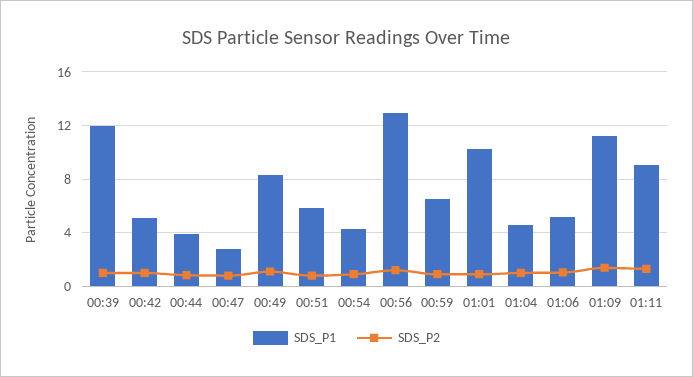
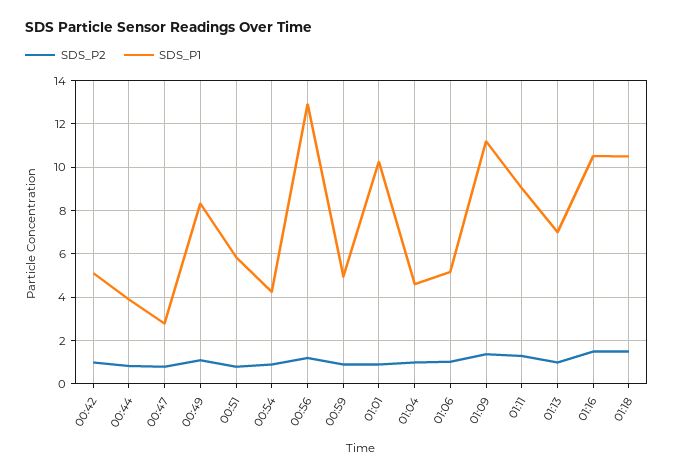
SDS_P1, 00:39: 12 -> none
SDS_P2, 00:39: 1 -> none
SDS_P1, 00:59: 6.5 -> 5
SDS_P2, 01:13: none -> 1
SDS_P1, 01:13: none -> 7
SDS_P2, 01:16: none -> 1.5
SDS_P1, 01:16: none -> 10.5
SDS_P2, 01:18: none -> 1.5
SDS_P1, 01:18: none -> 10.5

